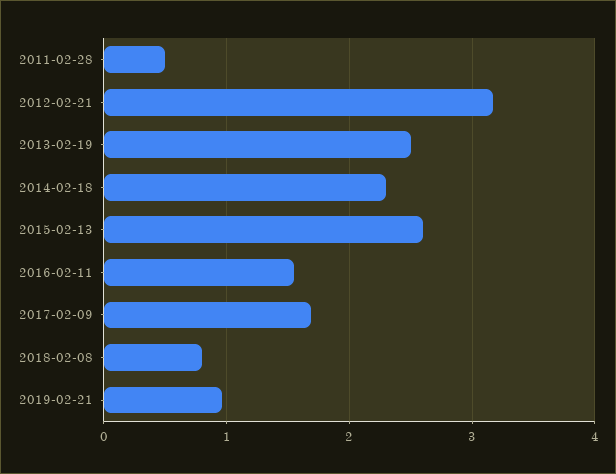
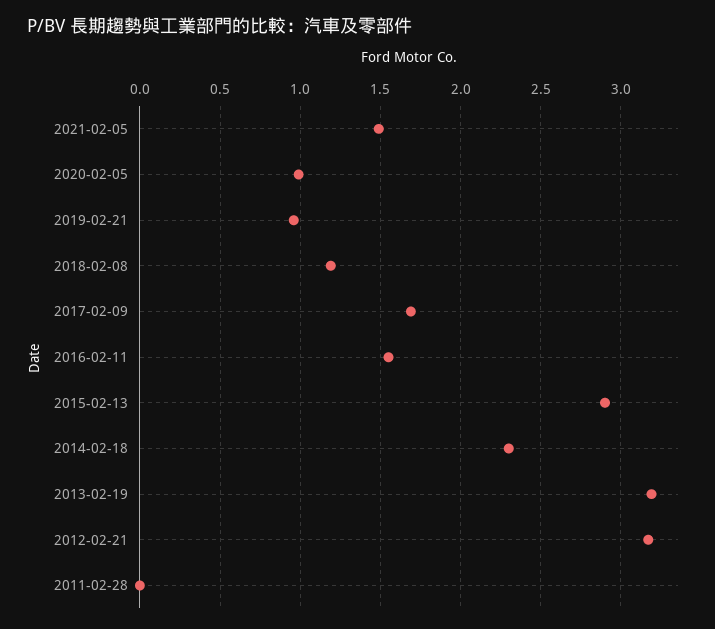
2011-02-28: 0.5 -> 0
2013-02-19: 2.5 -> 3.2
2015-02-13: 2.6 -> 2.9
2018-02-08: 0.8 -> 1.2
2021-02-05: none -> 1.5
2020-02-05: none -> 1

